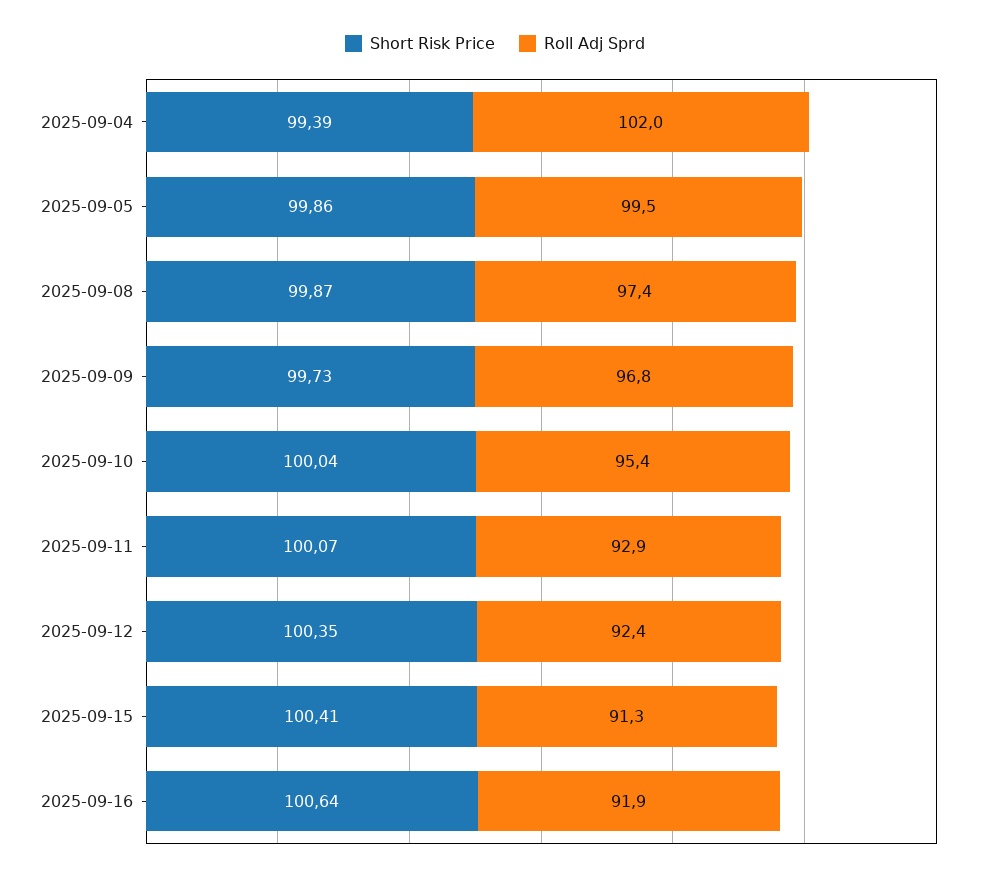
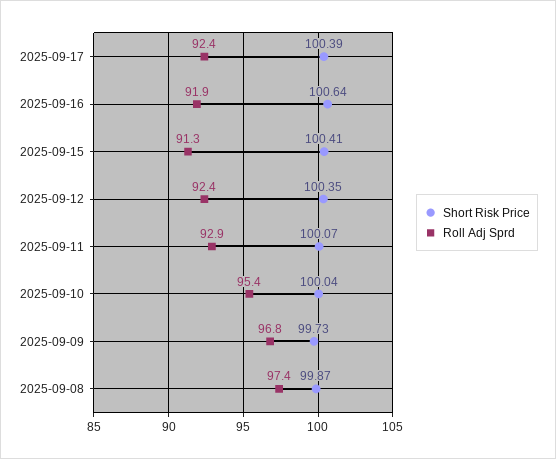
Short Risk Price, 2025-09-04: 99.39 -> none
Roll Adj Sprd, 2025-09-04: 102 -> none
Short Risk Price, 2025-09-05: 99.86 -> none
Roll Adj Sprd, 2025-09-05: 99.5 -> none
Short Risk Price, 2025-09-17: none -> 100.39
Roll Adj Sprd, 2025-09-17: none -> 92.4

